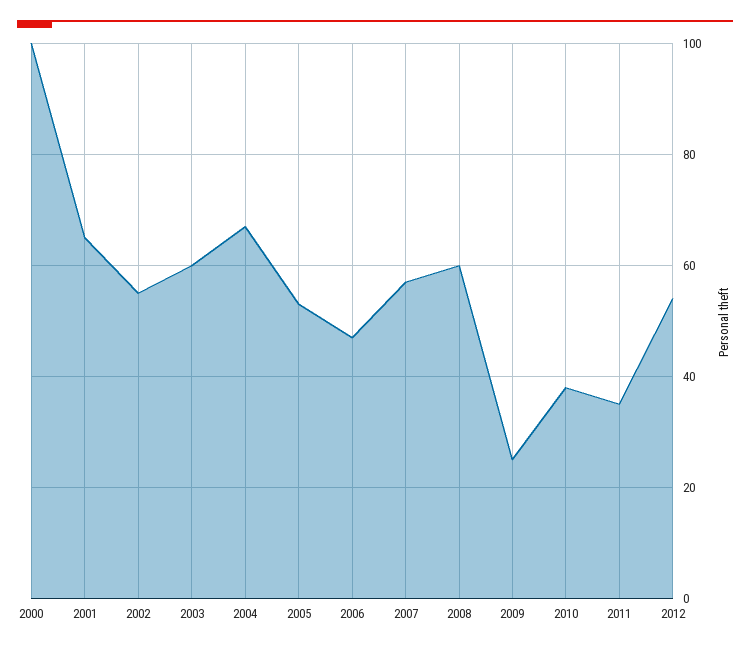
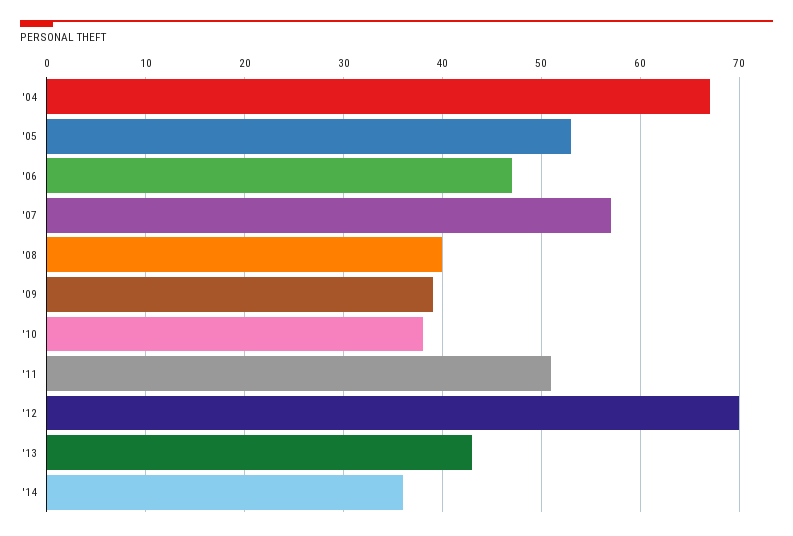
2000: 100 -> none
2001: 65 -> none
2002: 55 -> none
2003: 60 -> none
2008: 60 -> 40
2009: 25 -> 39
2011: 35 -> 51
2012: 55 -> 70
'13: none -> 43
'14: none -> 36

